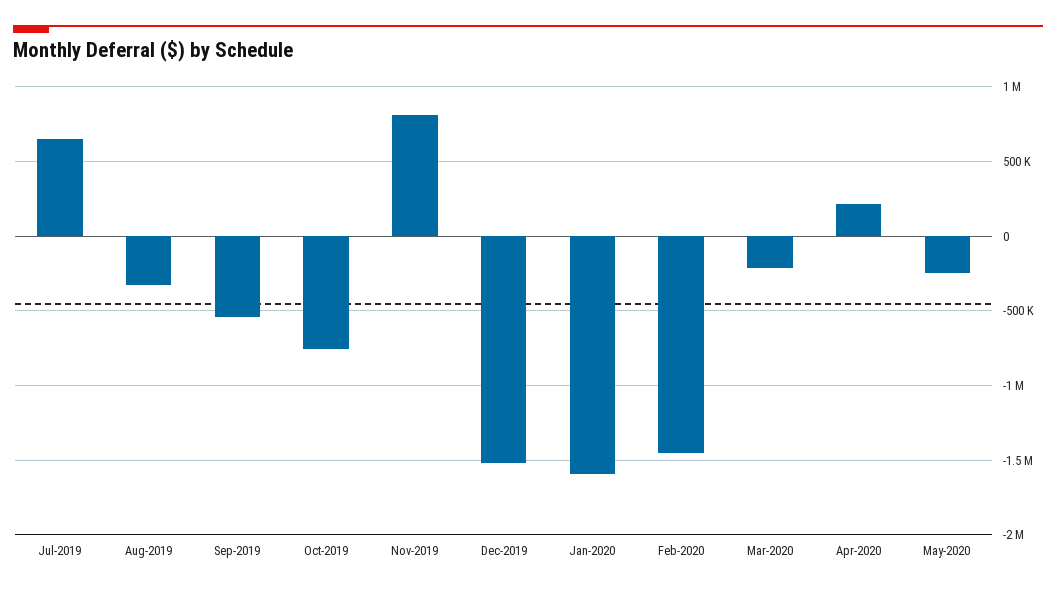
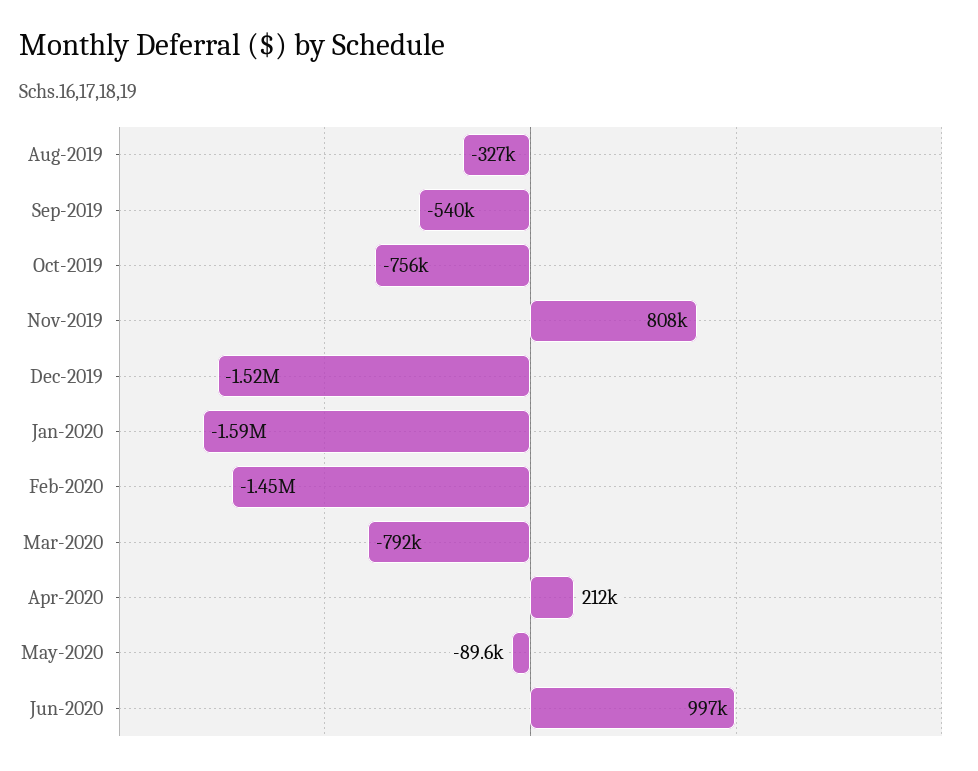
Jul-2019: 650000 -> none
Mar-2020: -200000 -> -792000
May-2020: -250000 -> -89600
Jun-2020: none -> 997000

